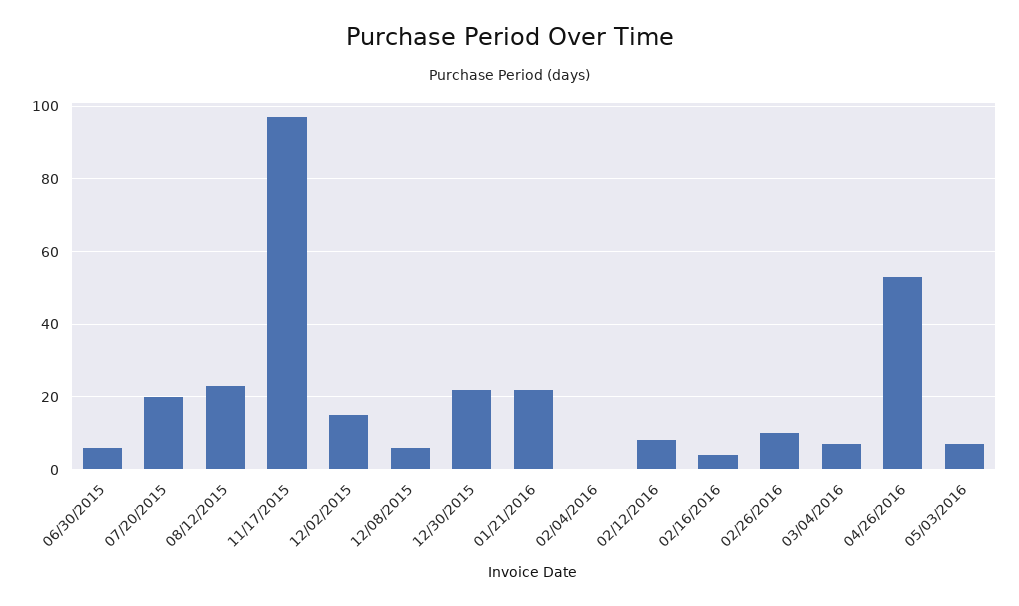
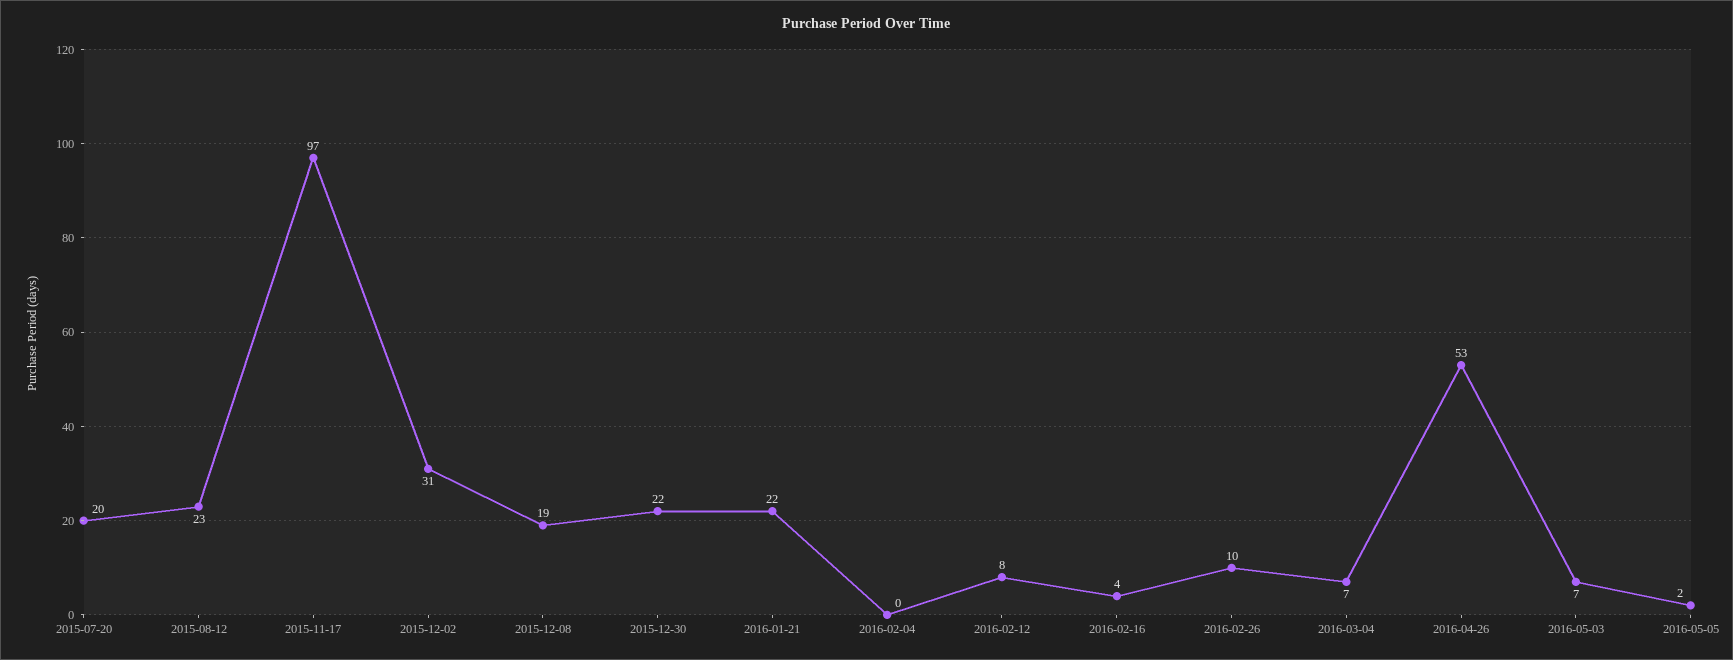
06/30/2015: 5 -> none
12/02/2015: 15 -> 31
12/08/2015: 5 -> 19
2016-05-05: none -> 2

